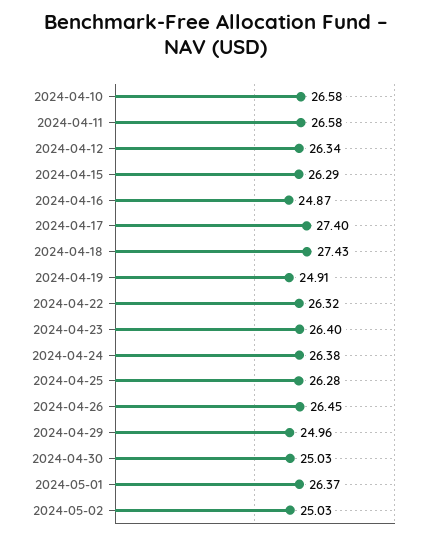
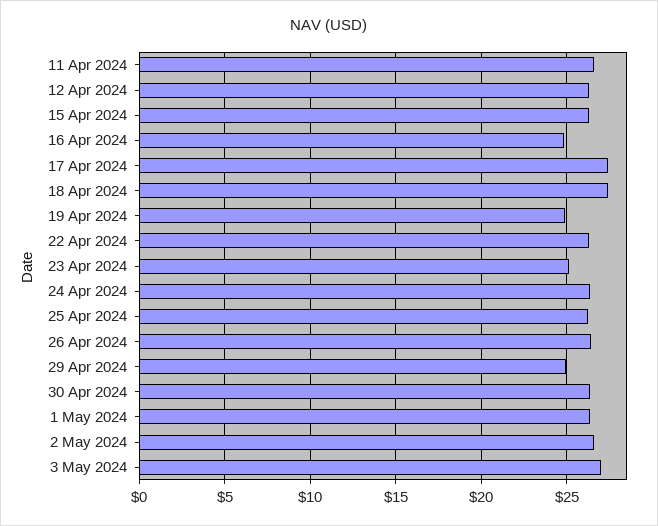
2024-04-10: 26.58 -> none
2024-04-23: 26.4 -> 25
2024-04-30: 25.03 -> 26.5
2024-05-02: 25.03 -> 26.5
3 May 2024: none -> 27

